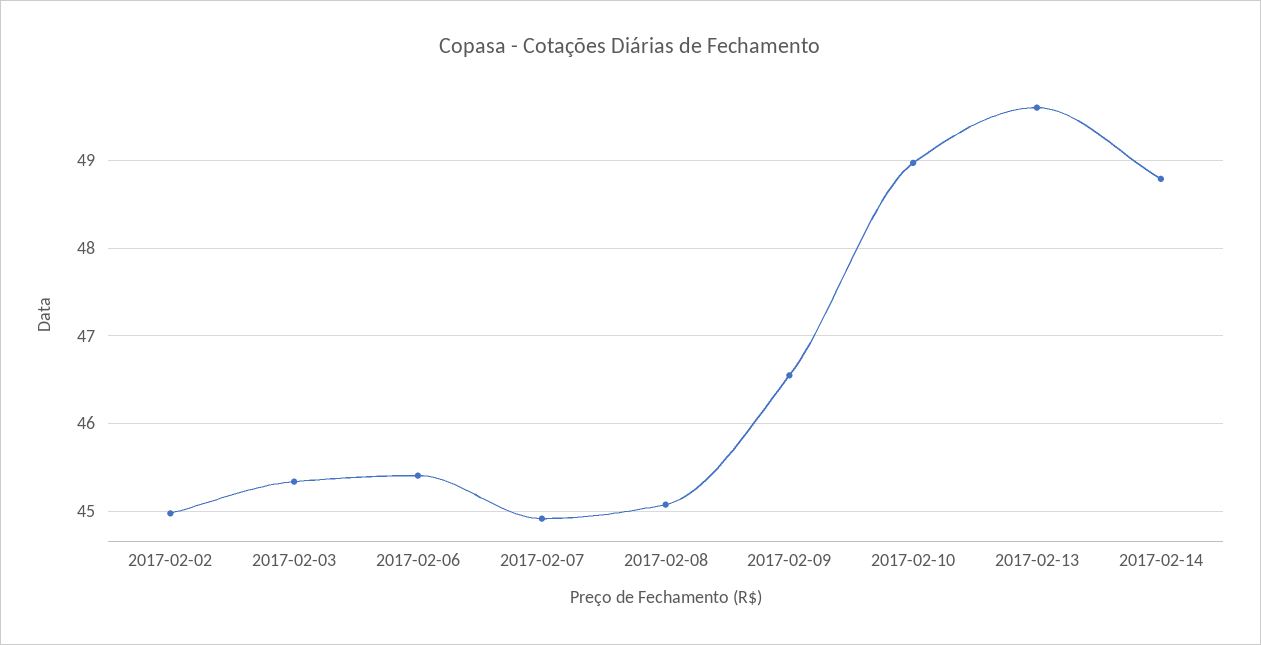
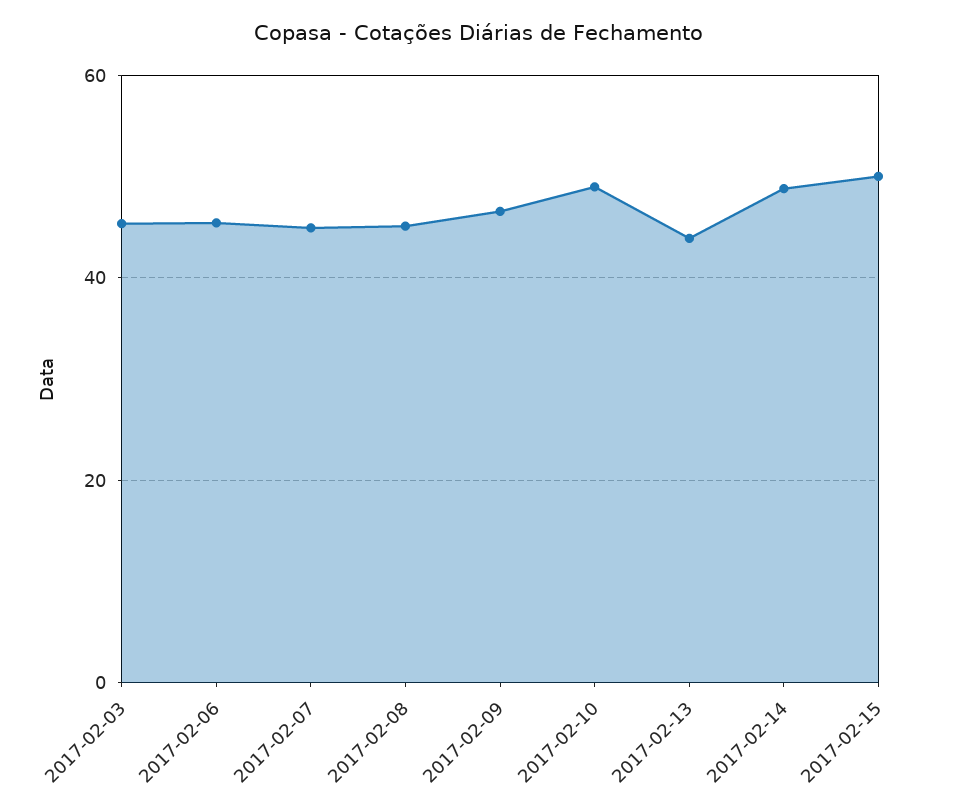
2017-02-02: 45 -> none
2017-02-13: 49.6 -> 44
2017-02-15: none -> 50

